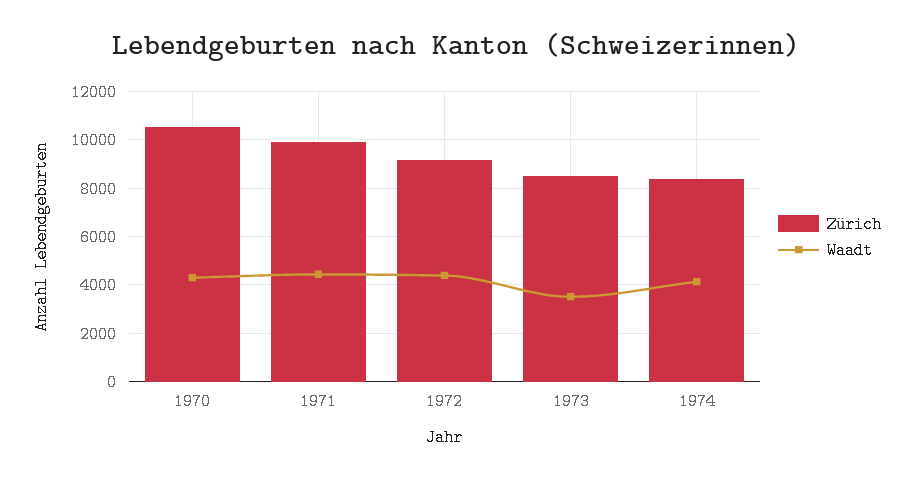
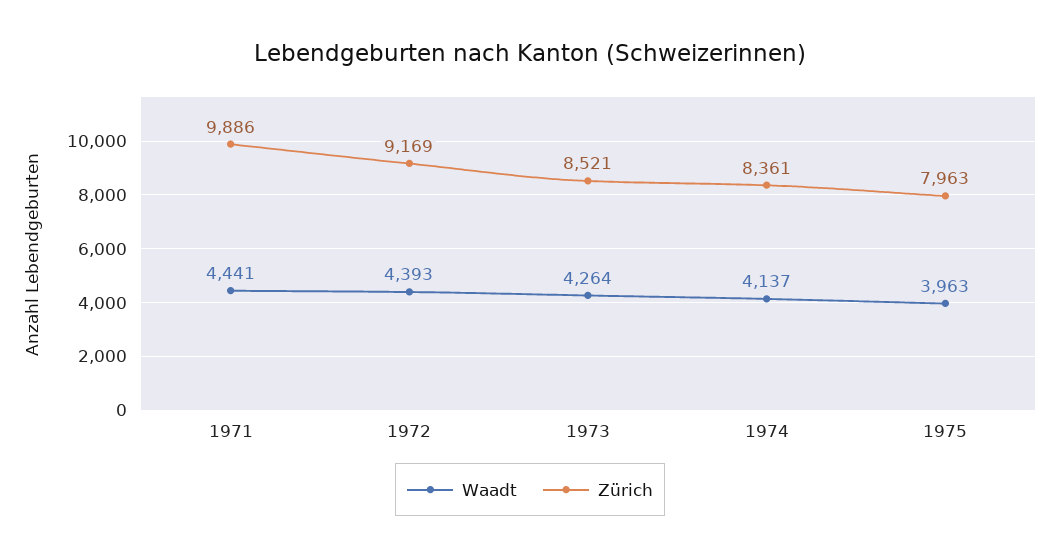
Zürich, 1970: 10500 -> none
Waadt, 1970: 4250 -> none
Waadt, 1973: 3500 -> 4264
Waadt, 1975: none -> 3963
Zürich, 1975: none -> 7963

